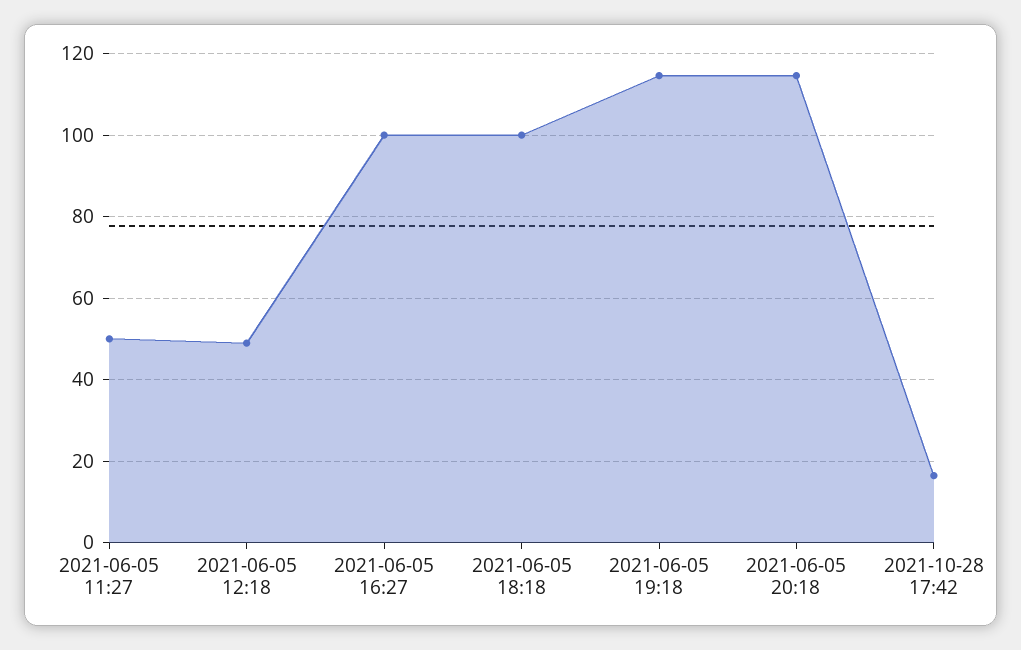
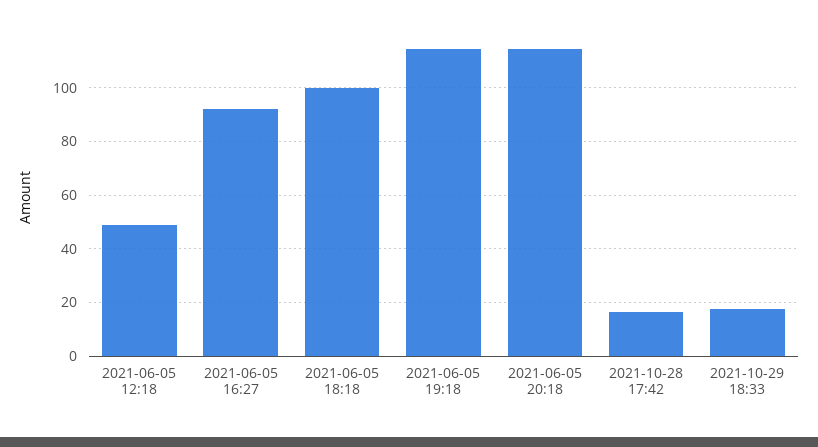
2021-06-05 11:27: 50 -> none
2021-06-05 16:27: 100 -> 92.5
2021-10-29 18:33: none -> 17.5

